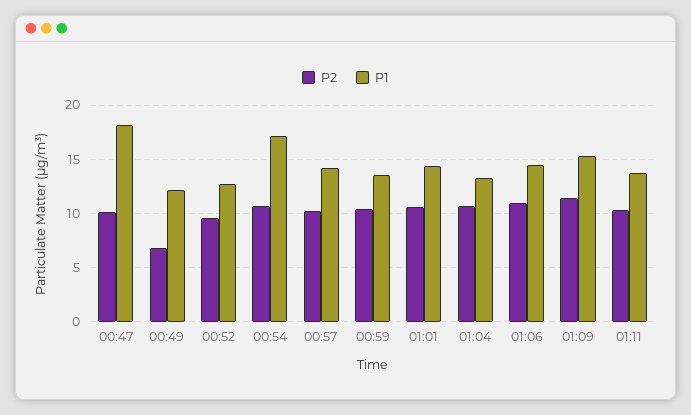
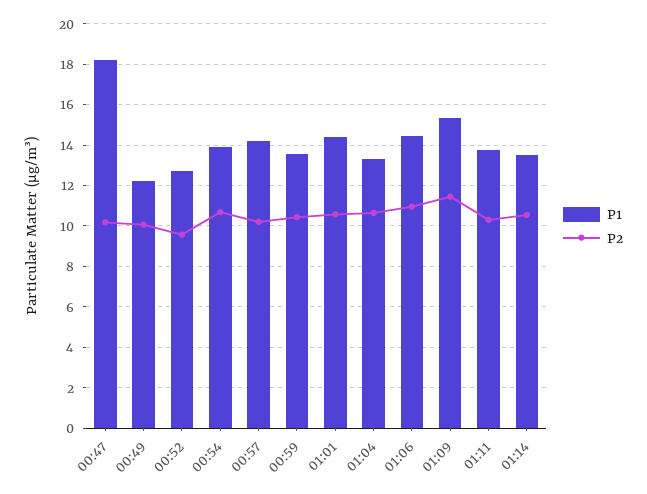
P2, 00:49: 7 -> 10
P1, 00:54: 17 -> 14
P1, 01:14: none -> 13.5
P2, 01:14: none -> 10.5

